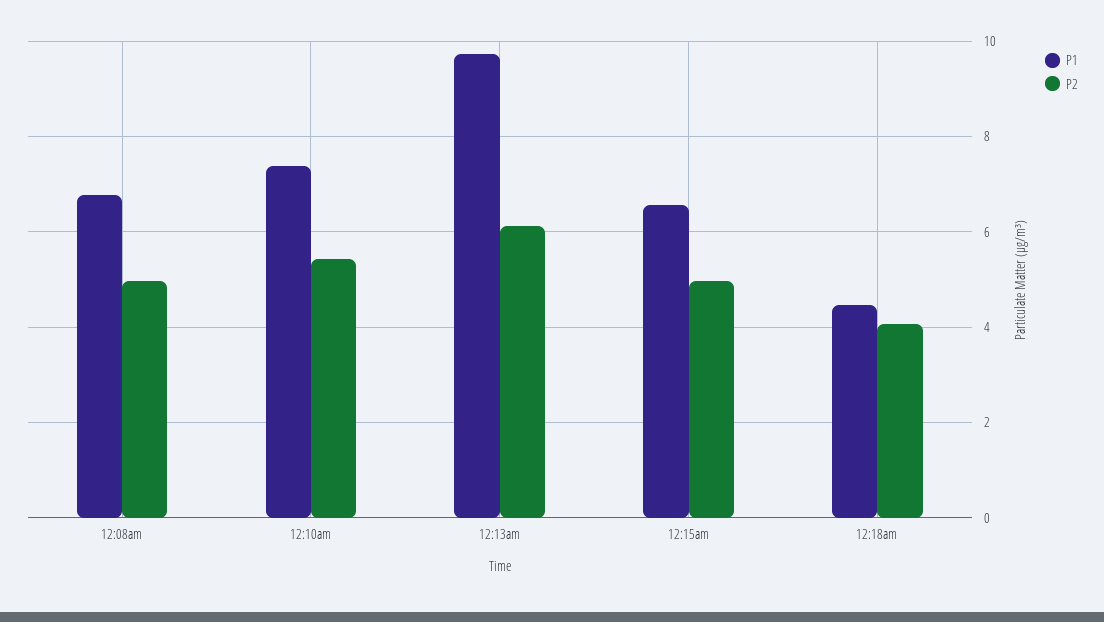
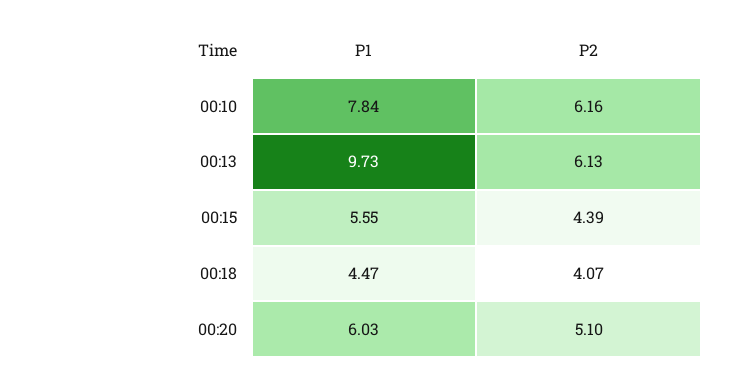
P1, 12:08am: 6.8 -> none
P2, 12:08am: 5 -> none
P1, 12:10am: 7.4 -> 7.84
P2, 12:10am: 5.4 -> 6.16
P1, 12:15am: 6.6 -> 5.55
P2, 12:15am: 5 -> 4.39
P1, 00:20: none -> 6.03
P2, 00:20: none -> 5.1

